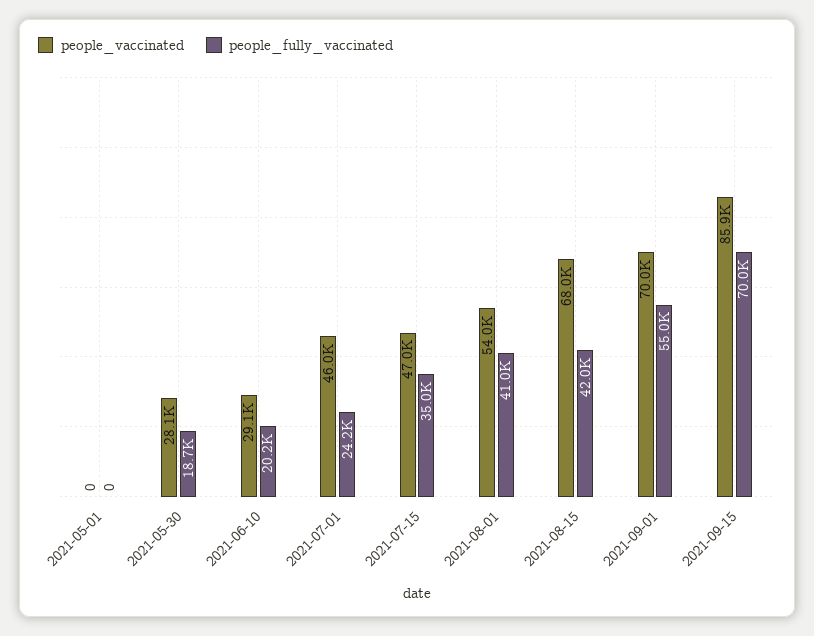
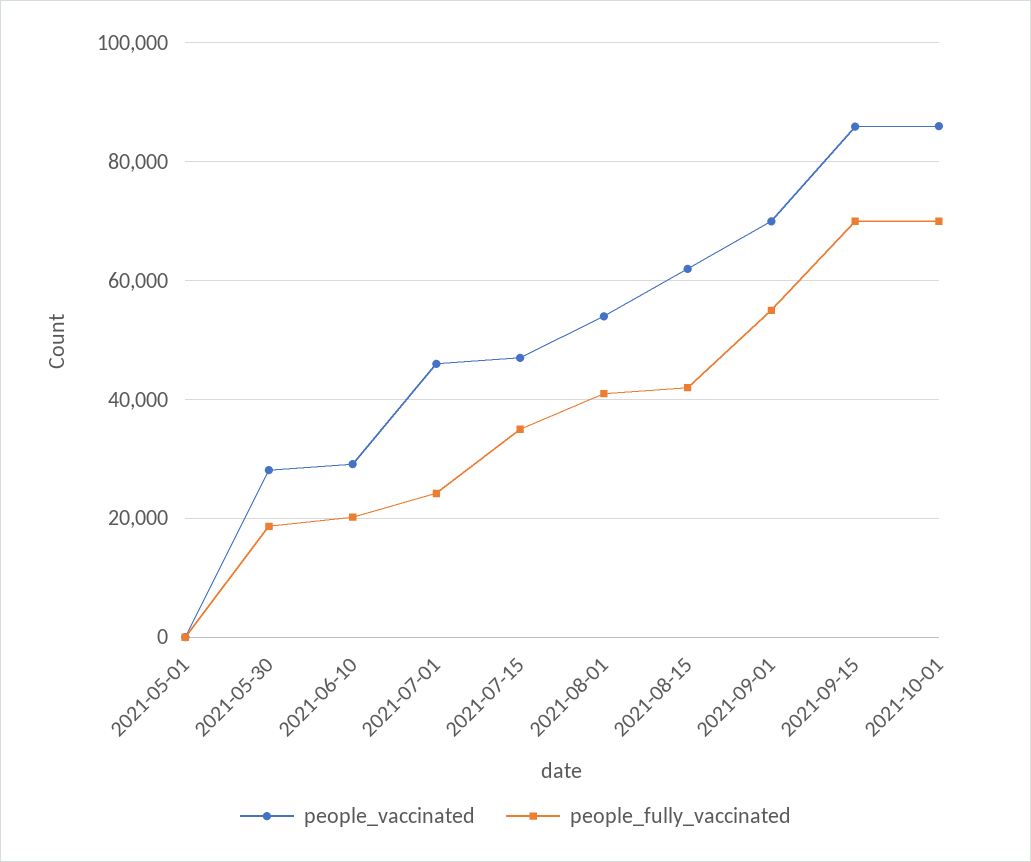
people_vaccinated, 2021-08-15: 68000 -> 62000
people_vaccinated, 2021-10-01: none -> 86000
people_fully_vaccinated, 2021-10-01: none -> 70000

